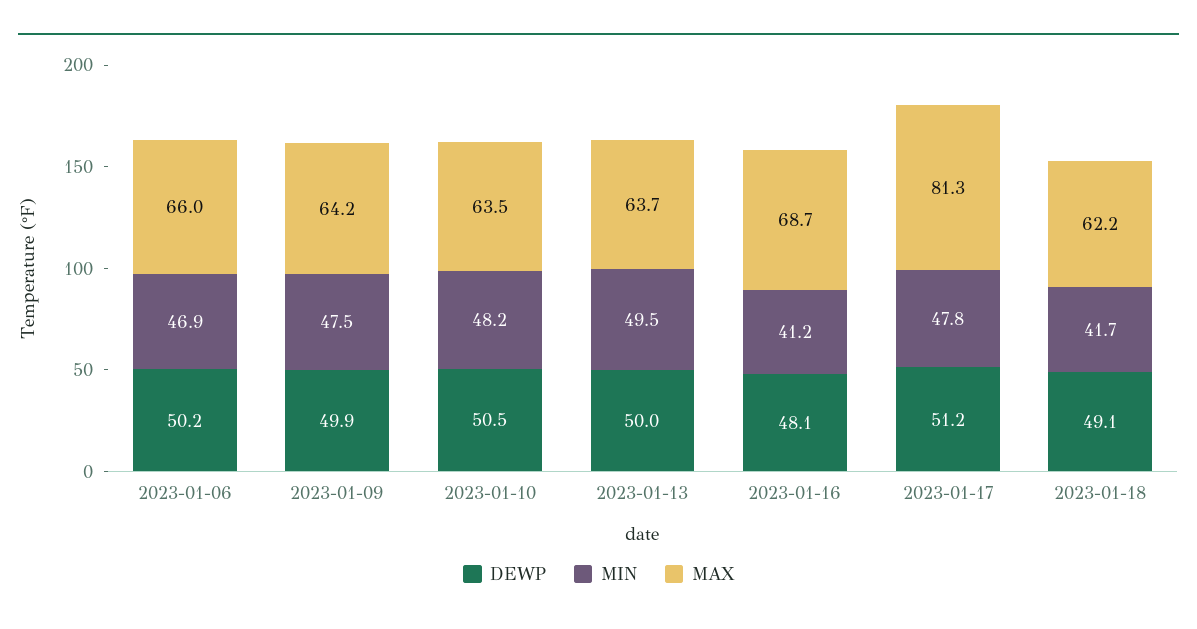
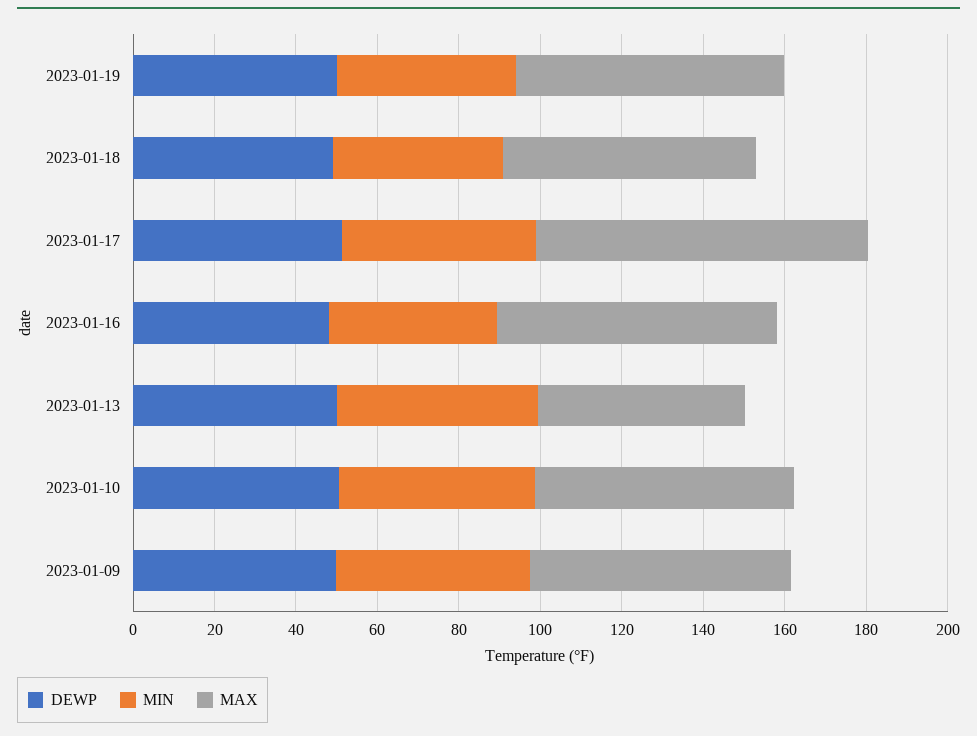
DEWP, 2023-01-06: 50.2 -> none
MIN, 2023-01-06: 46.9 -> none
MAX, 2023-01-06: 66 -> none
MAX, 2023-01-13: 63.7 -> 50
DEWP, 2023-01-19: none -> 50
MIN, 2023-01-19: none -> 45
MAX, 2023-01-19: none -> 65

